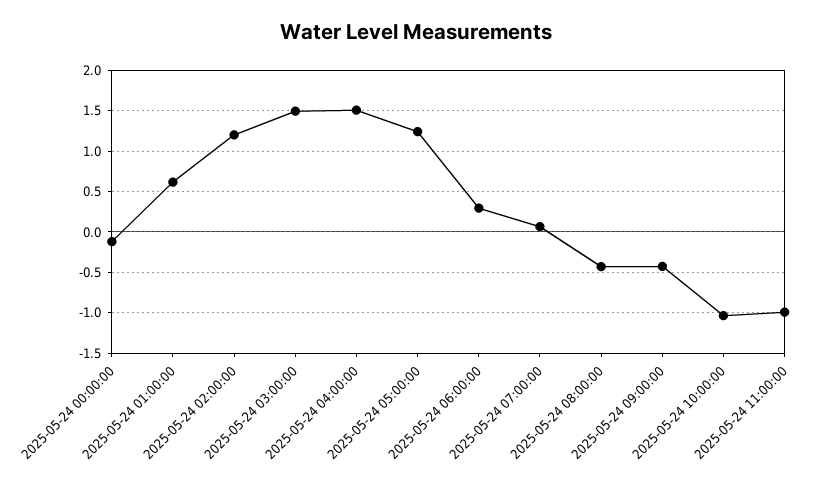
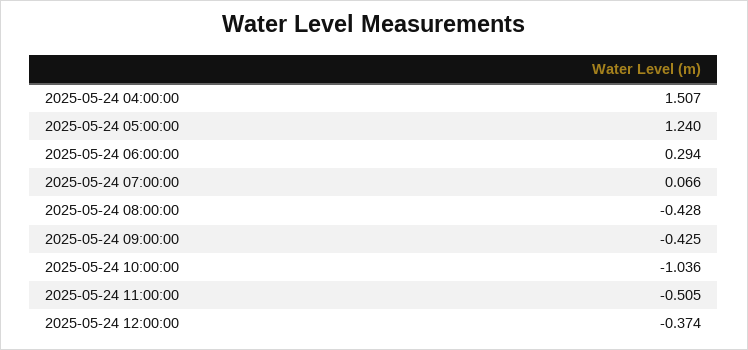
2025-05-24 00:00:00: -0.1 -> none
2025-05-24 01:00:00: 0.6 -> none
2025-05-24 02:00:00: 1.2 -> none
2025-05-24 03:00:00: 1.5 -> none
2025-05-24 11:00:00: -1 -> -0.505
2025-05-24 12:00:00: none -> -0.374

